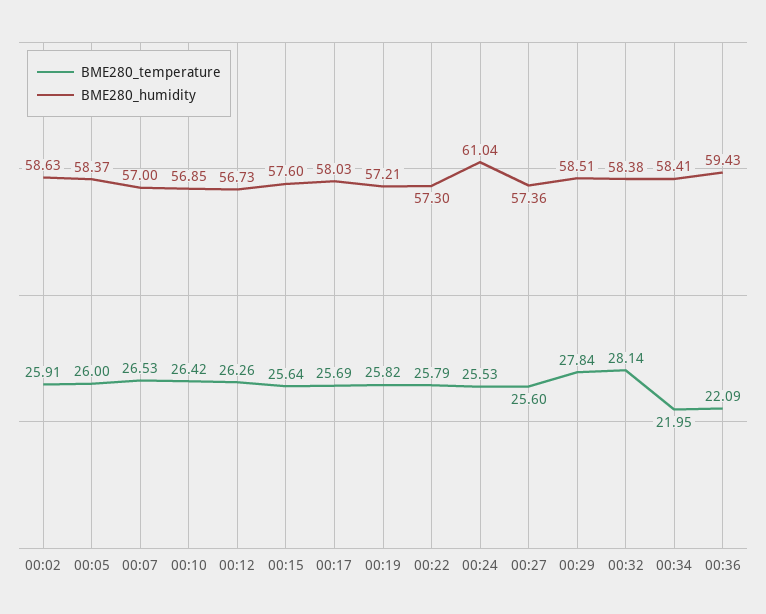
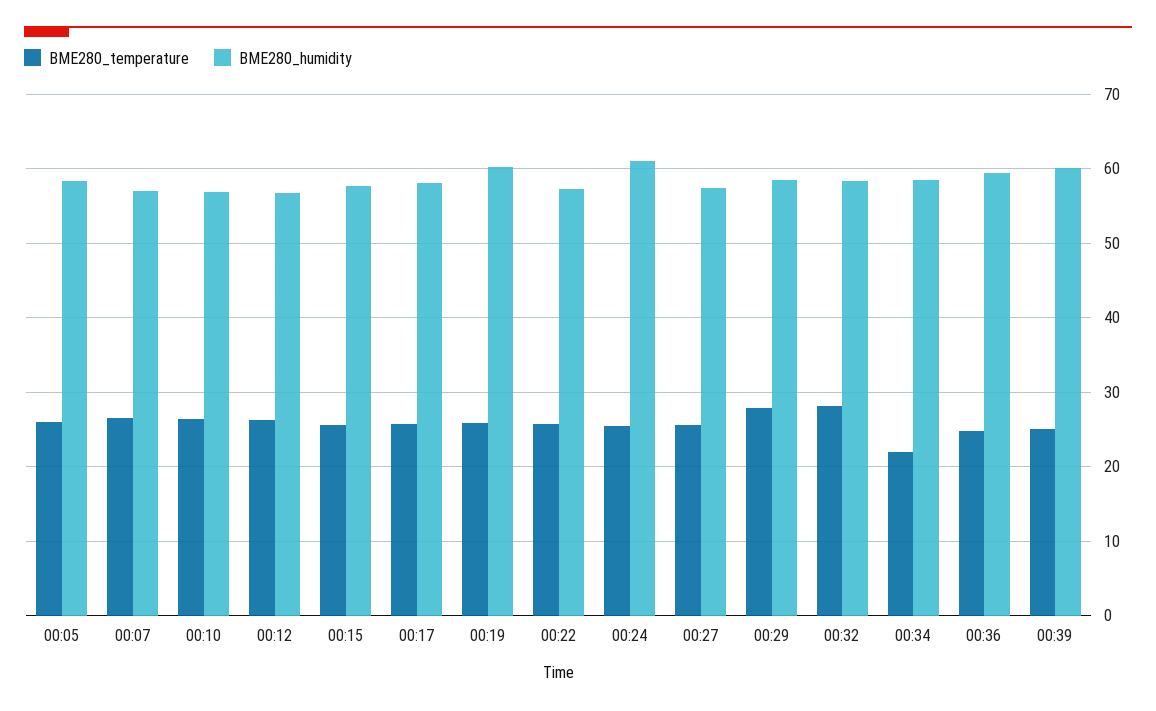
BME280_temperature, 00:02: 25.91 -> none
BME280_humidity, 00:02: 58.63 -> none
BME280_humidity, 00:19: 57.21 -> 60
BME280_temperature, 00:36: 22.09 -> 25
BME280_temperature, 00:39: none -> 25
BME280_humidity, 00:39: none -> 60

